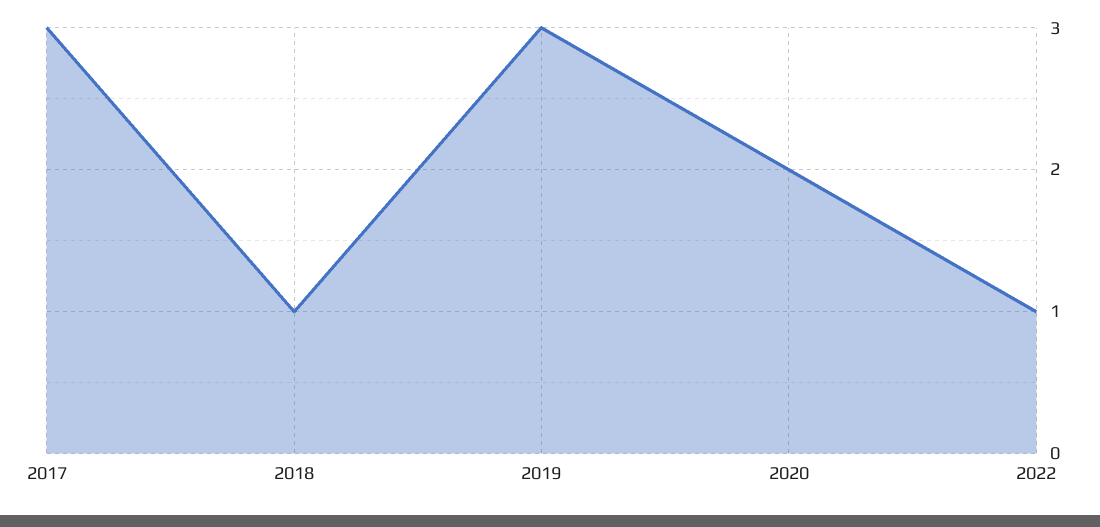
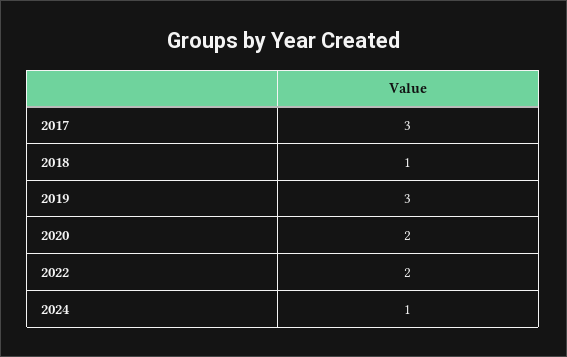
2022: 1 -> 2
2024: none -> 1

